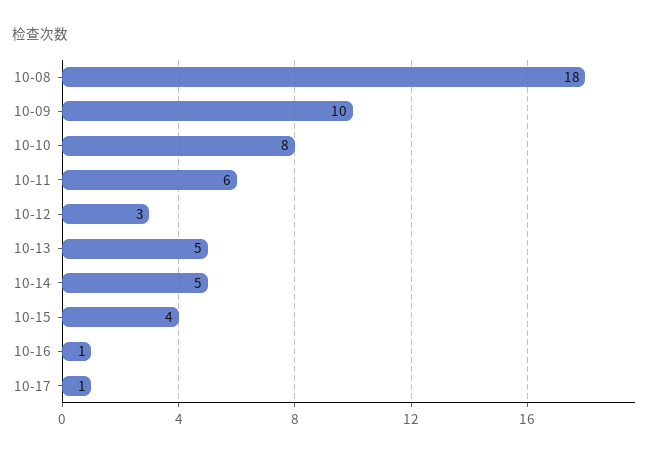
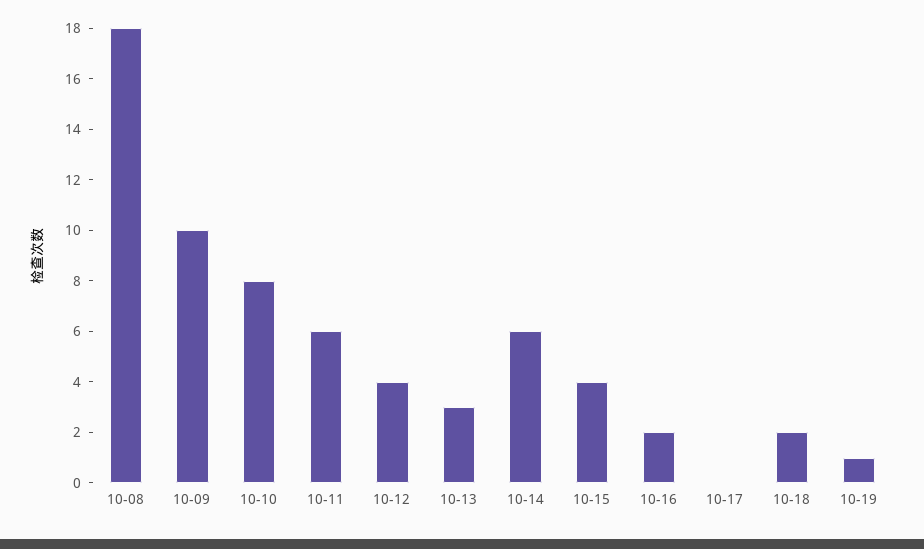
10-12: 3 -> 4
10-13: 5 -> 3
10-14: 5 -> 6
10-16: 1 -> 2
10-17: 1 -> 0
10-18: none -> 2
10-19: none -> 1

